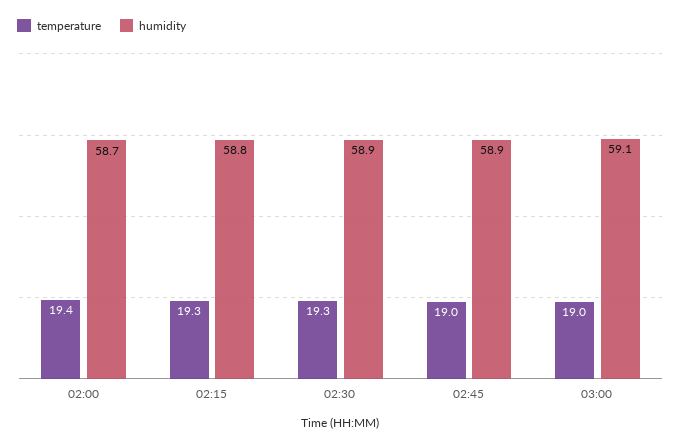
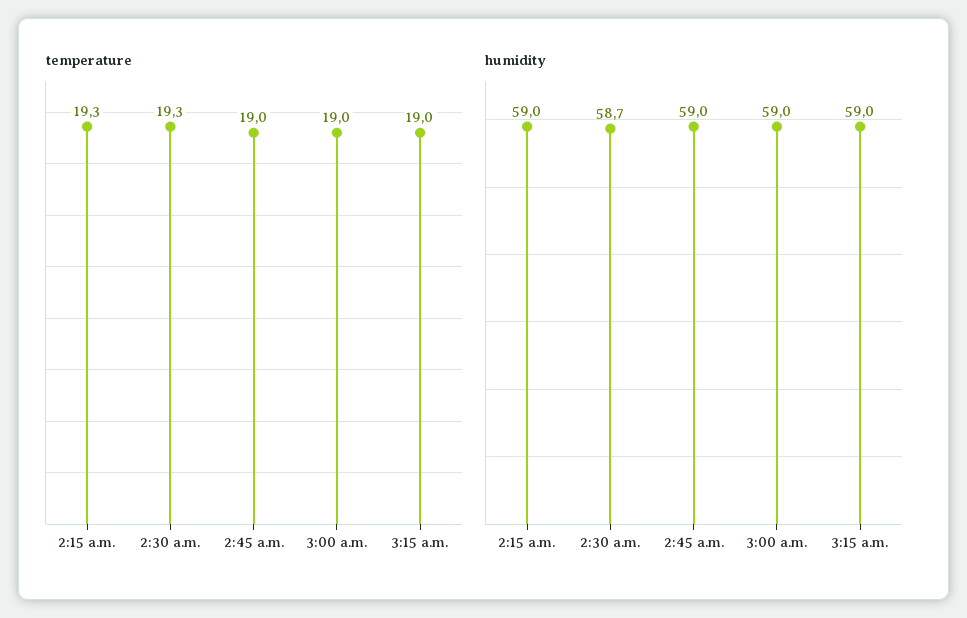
temperature, 02:00: 19.4 -> none
humidity, 02:00: 58.7 -> none
humidity, 02:15: 58.8 -> 59
humidity, 02:30: 58.9 -> 58.7
humidity, 02:45: 58.9 -> 59
humidity, 03:00: 59.1 -> 59
temperature, 3:15 a.m.: none -> 19
humidity, 3:15 a.m.: none -> 59

